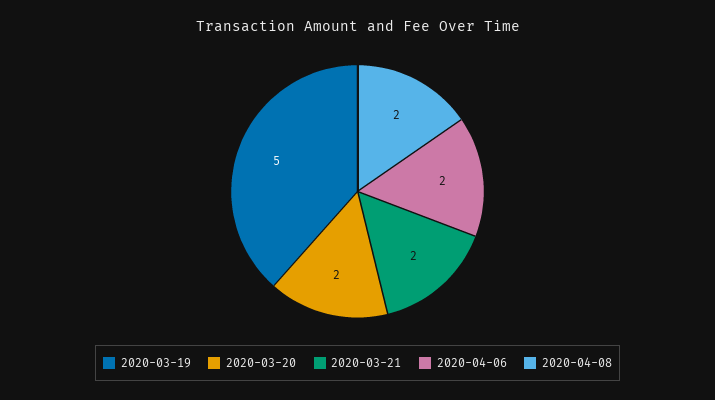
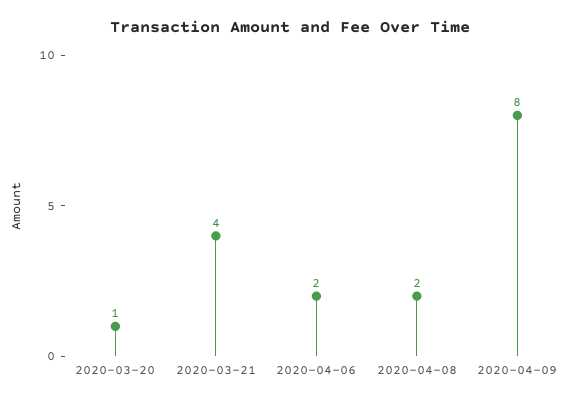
2020-03-19: 5 -> none
2020-03-20: 2 -> 1
2020-03-21: 2 -> 4
2020-04-09: none -> 8

